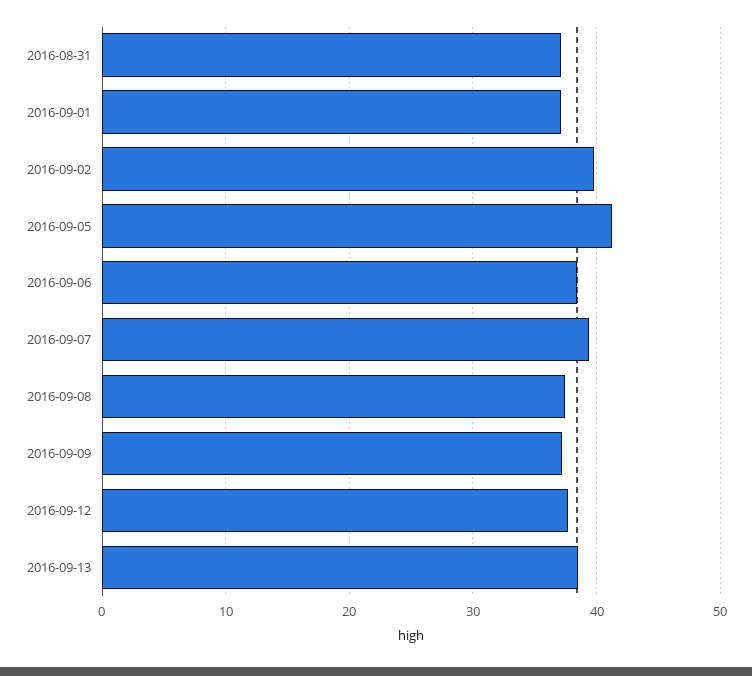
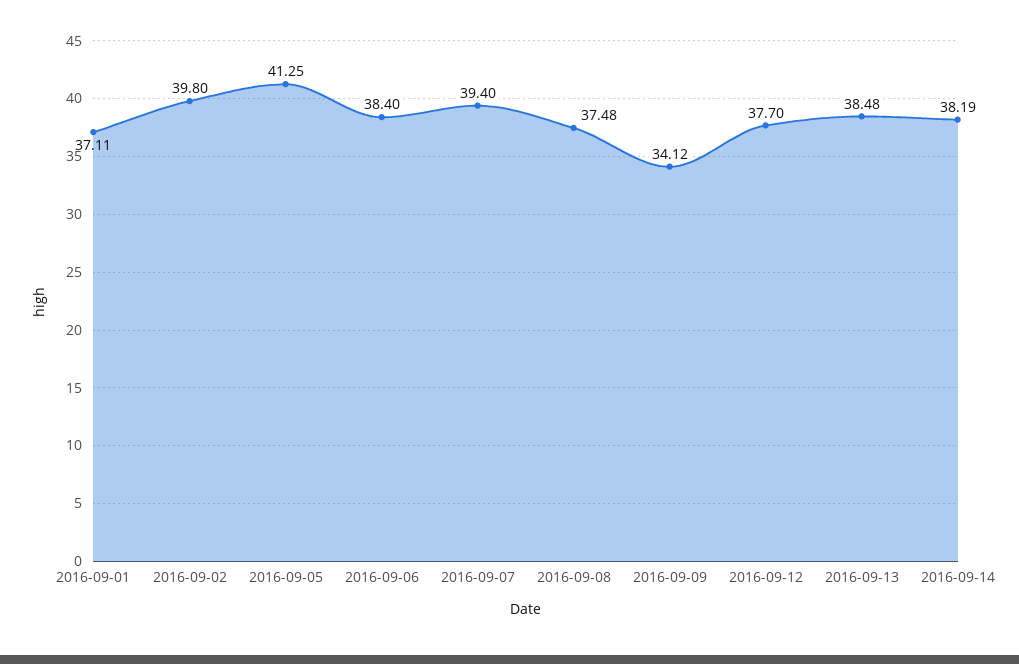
2016-08-31: 37 -> none
2016-09-09: 37 -> 34.12
2016-09-14: none -> 38.19

